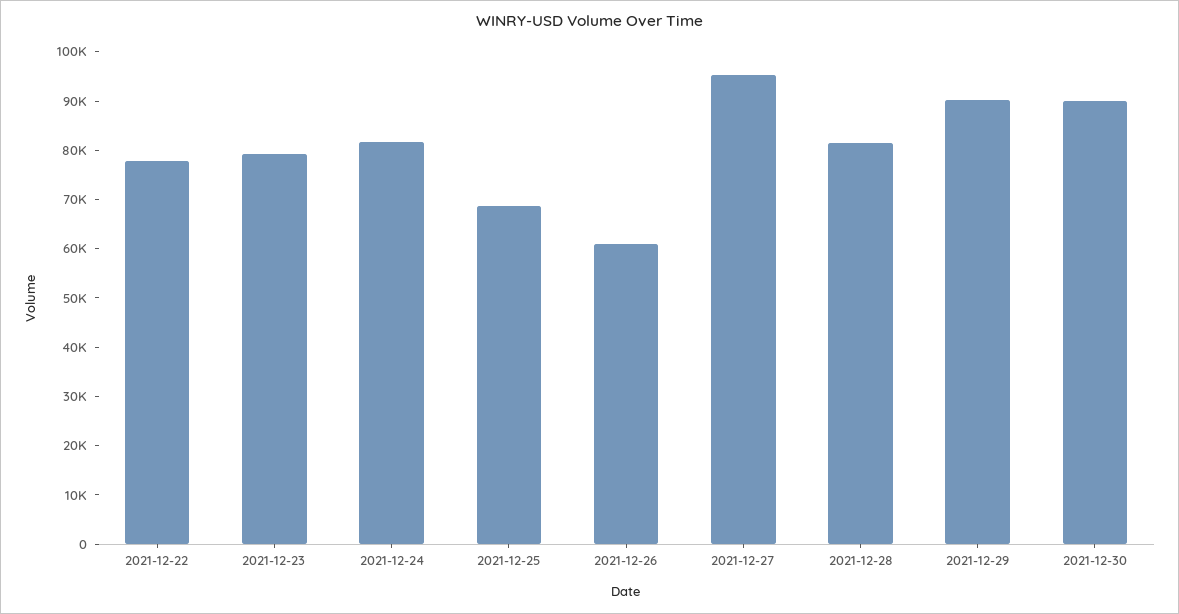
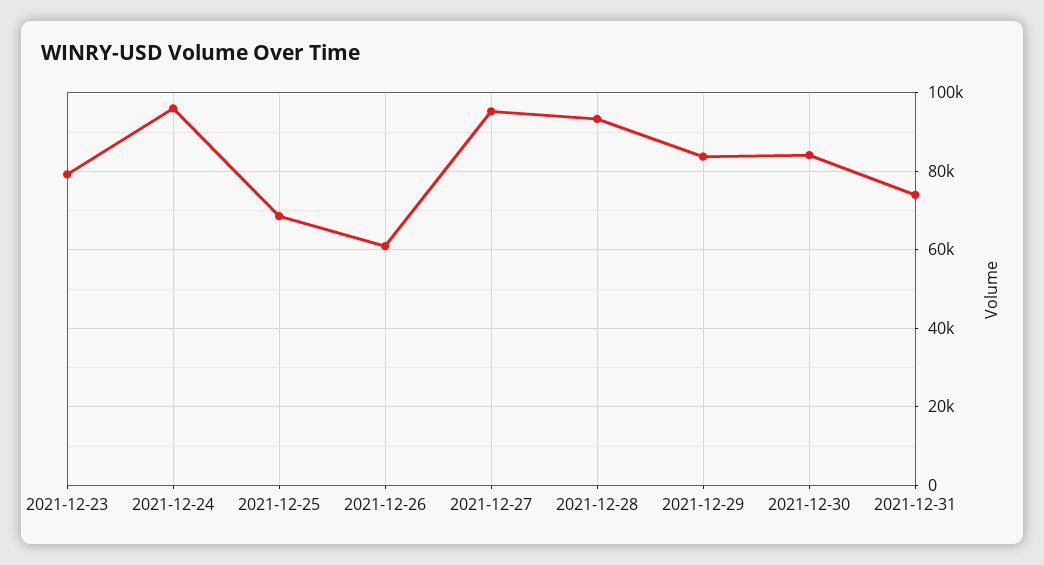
2021-12-22: 78000 -> none
2021-12-24: 82000 -> 96000
2021-12-28: 82000 -> 94000
2021-12-29: 90000 -> 84000
2021-12-30: 90000 -> 84000
2021-12-31: none -> 74000

